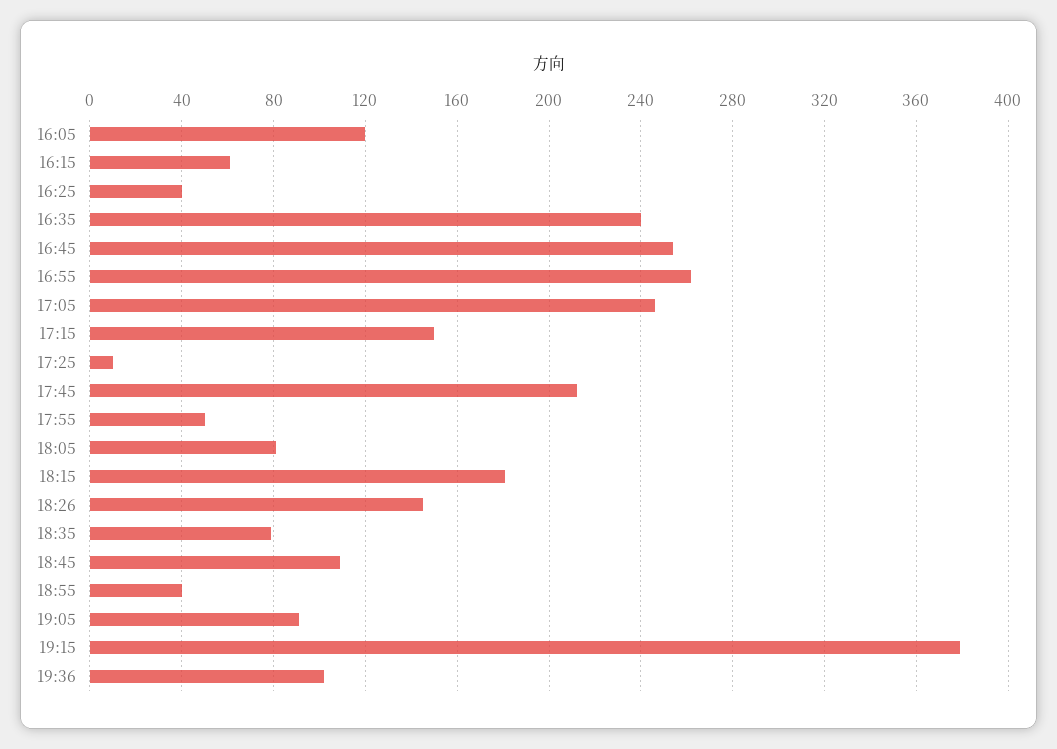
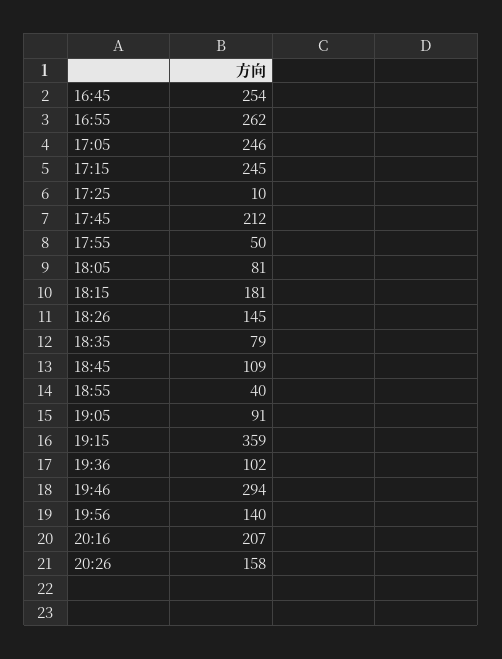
16:05: 120 -> none
16:15: 60 -> none
16:25: 40 -> none
16:35: 240 -> none
17:15: 150 -> 245
19:15: 380 -> 359
19:46: none -> 294
19:56: none -> 140
20:16: none -> 207
20:26: none -> 158

